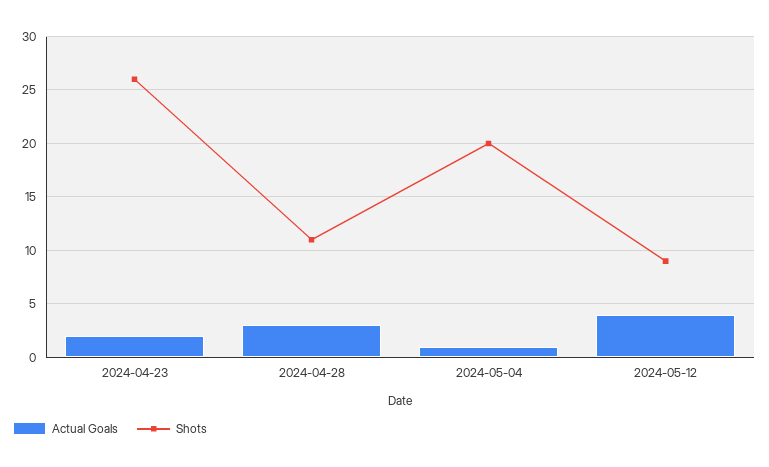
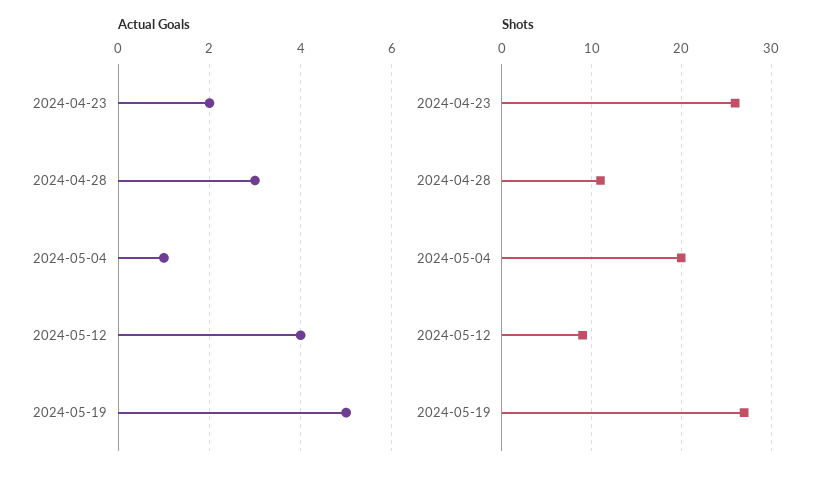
Actual Goals, 2024-05-19: none -> 5
Shots, 2024-05-19: none -> 27

